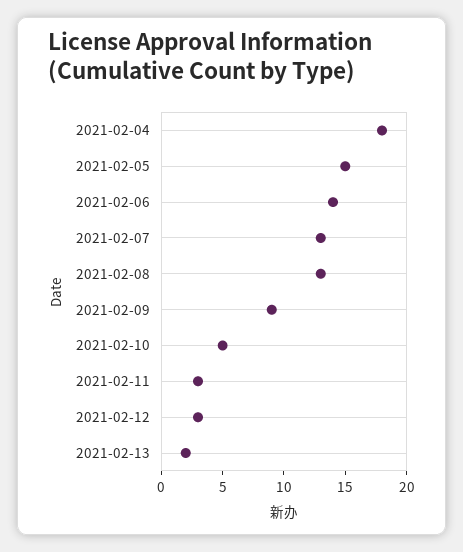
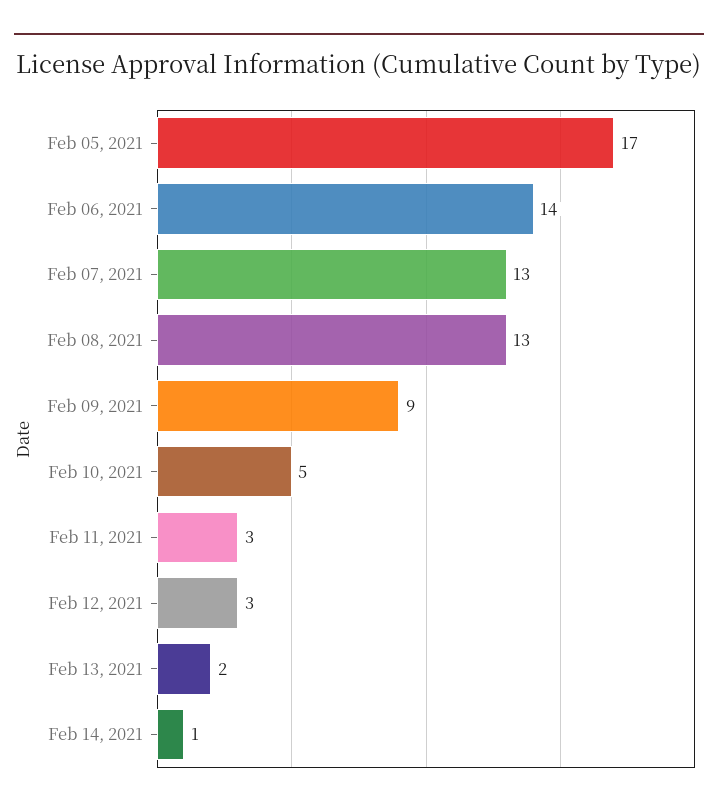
2021-02-04: 18 -> none
2021-02-05: 15 -> 17
Feb 14, 2021: none -> 1

